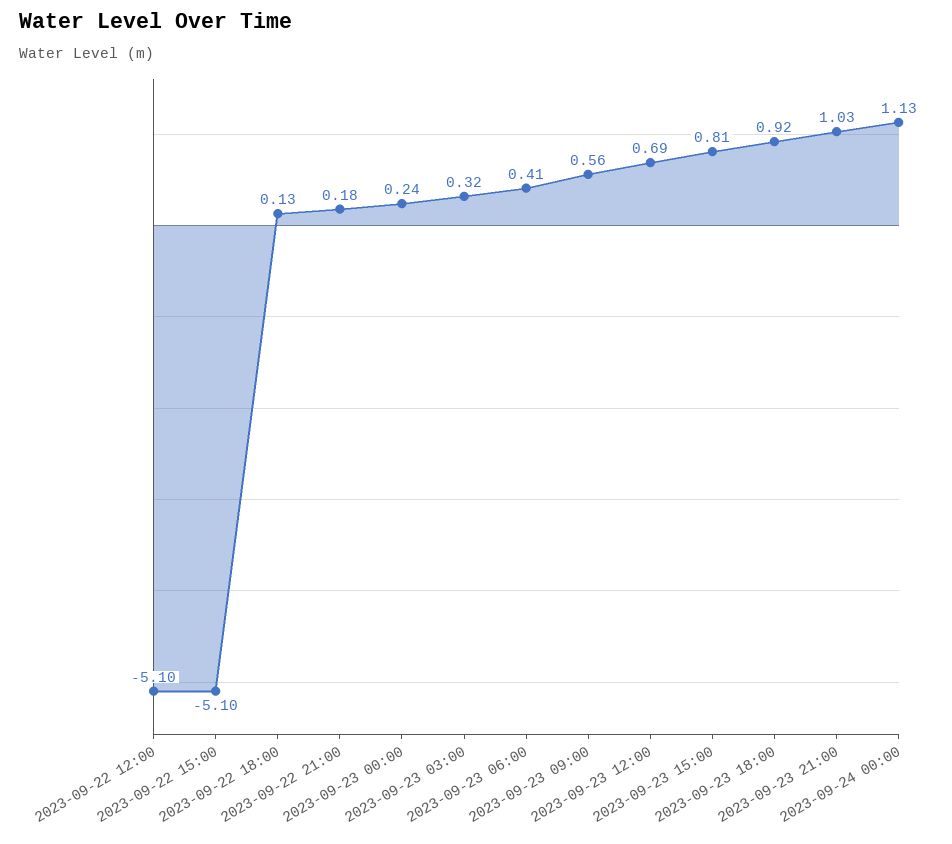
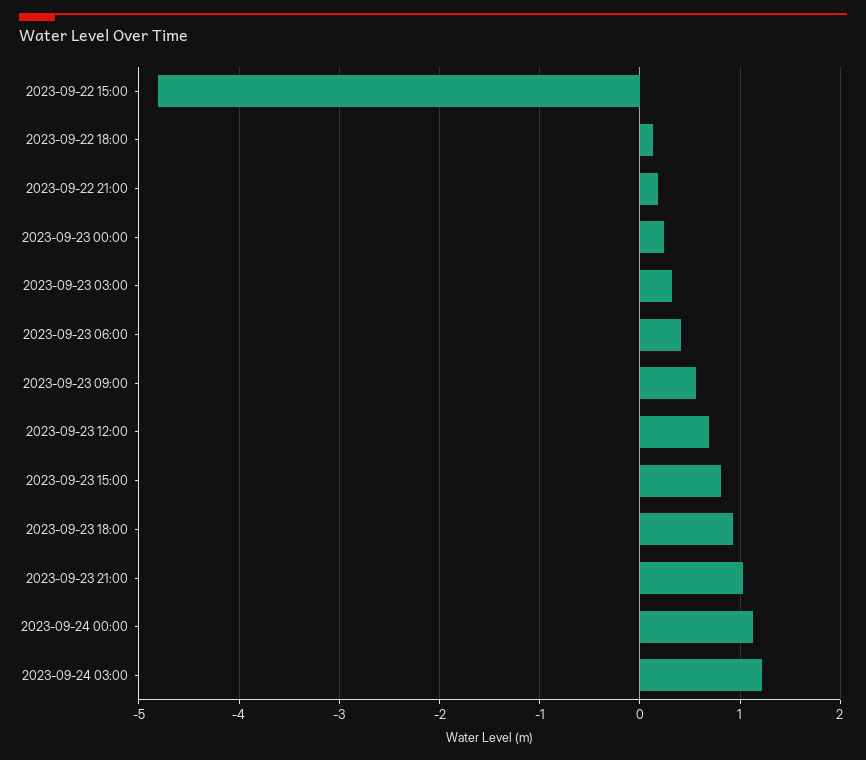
2023-09-22 12:00: -5.1 -> none
2023-09-22 15:00: -5.1 -> -4.8
2023-09-24 03:00: none -> 1.2

